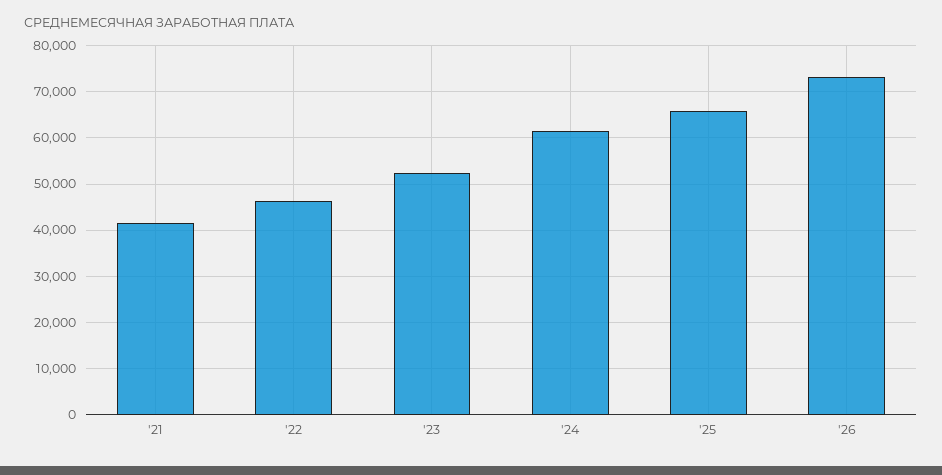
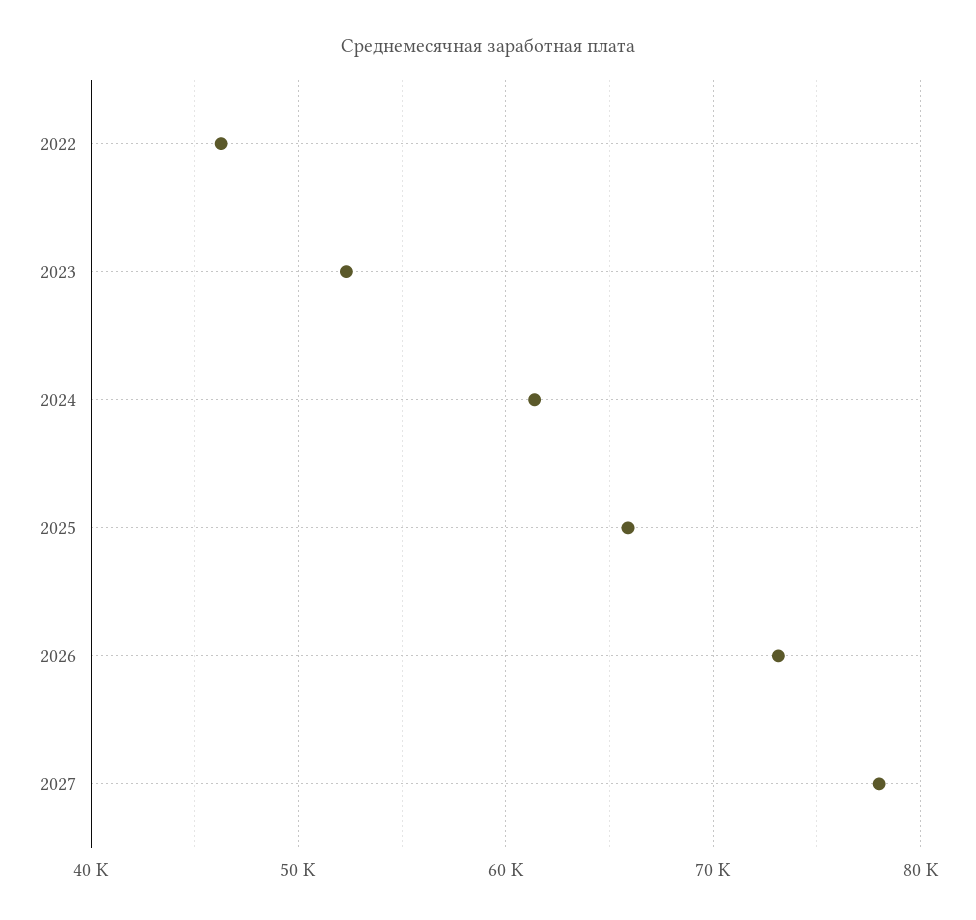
'21: 42000 -> none
2027: none -> 78000

